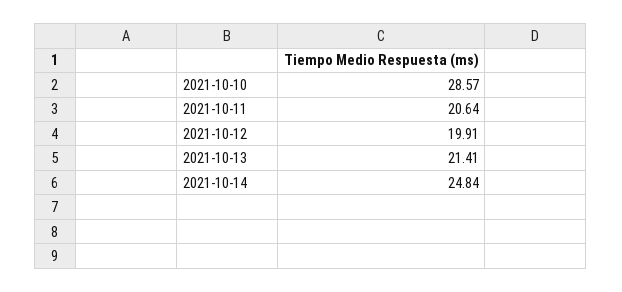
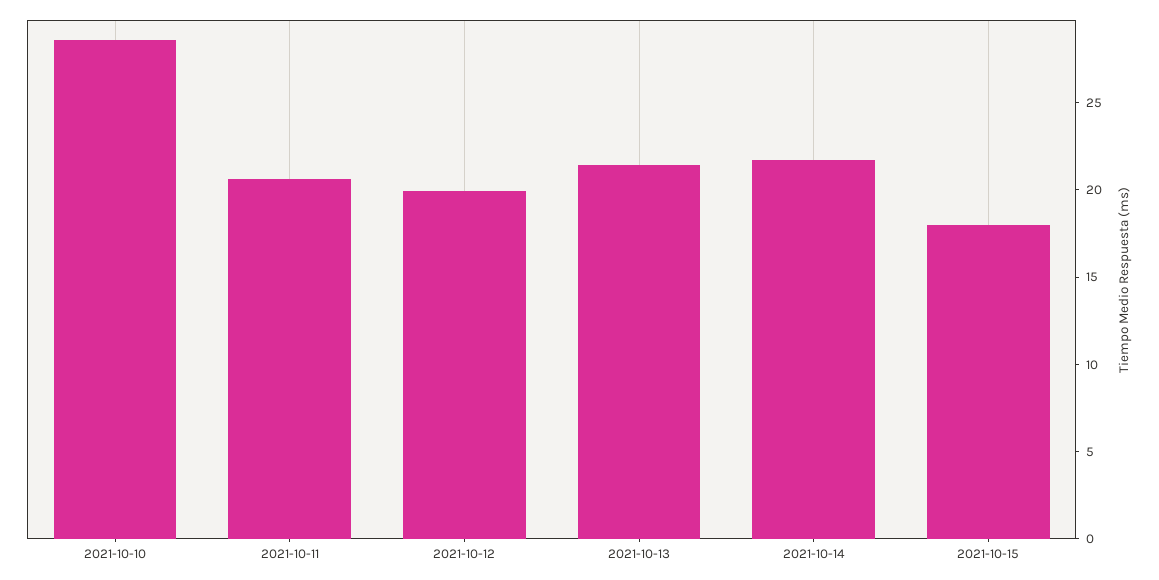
2021-10-14: 24.84 -> 22
2021-10-15: none -> 18

